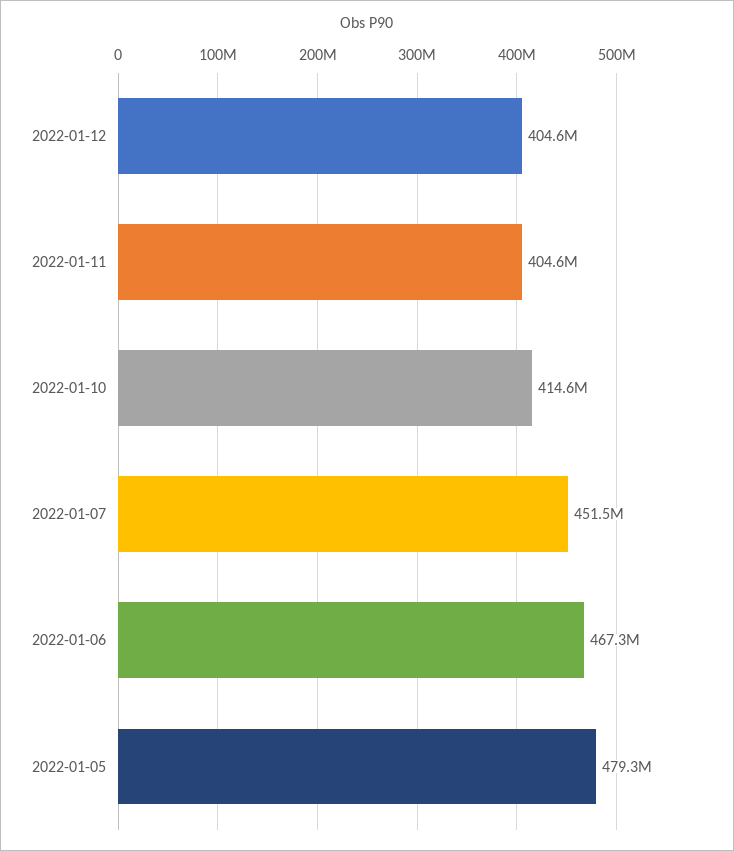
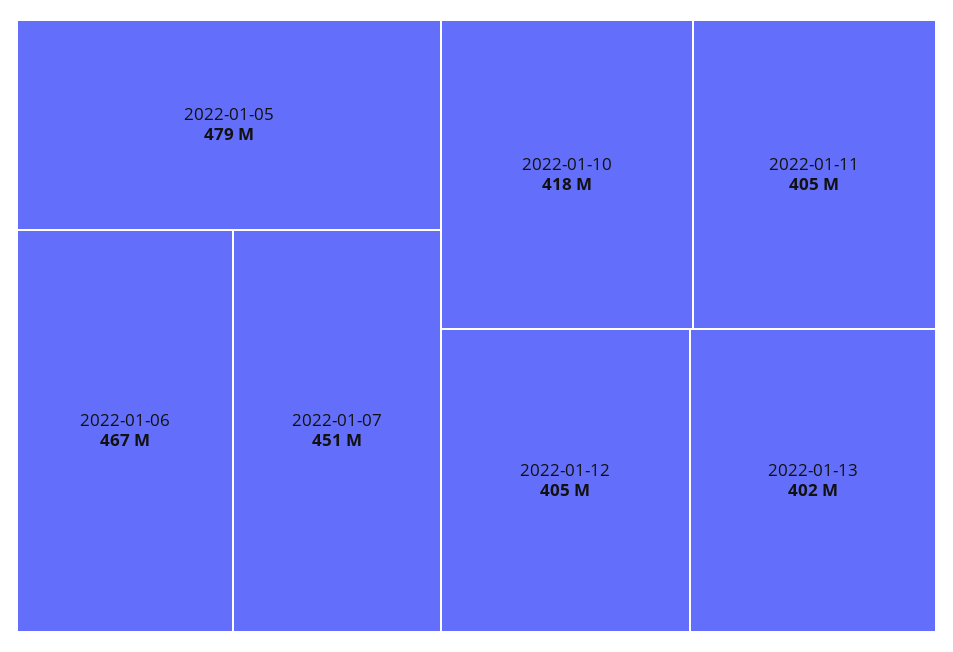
2022-01-10: 414600000 -> 418000000
2022-01-13: none -> 402000000

